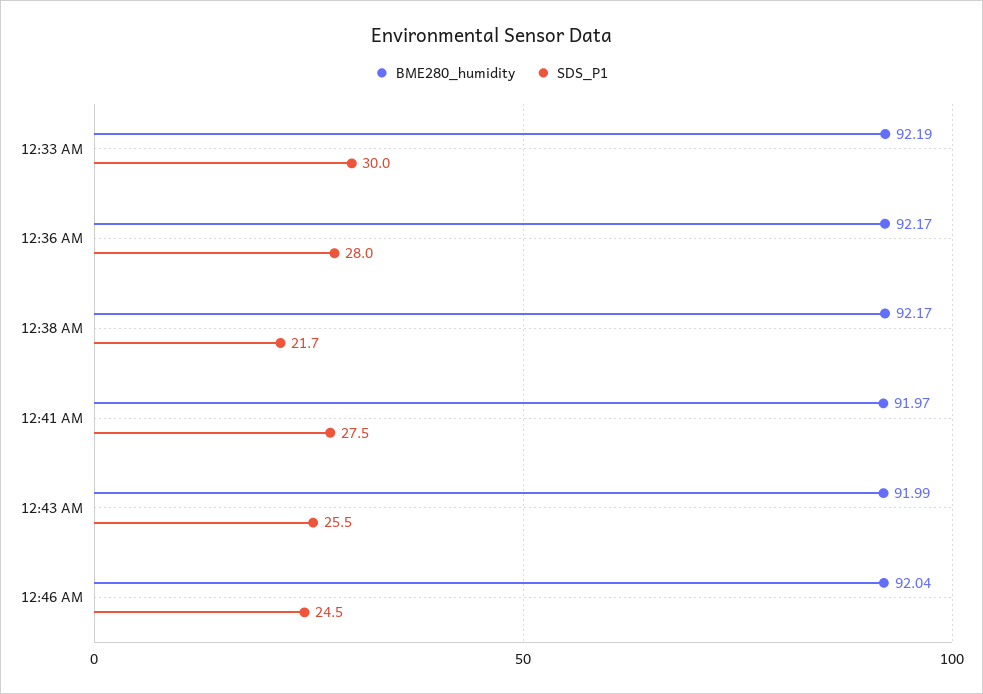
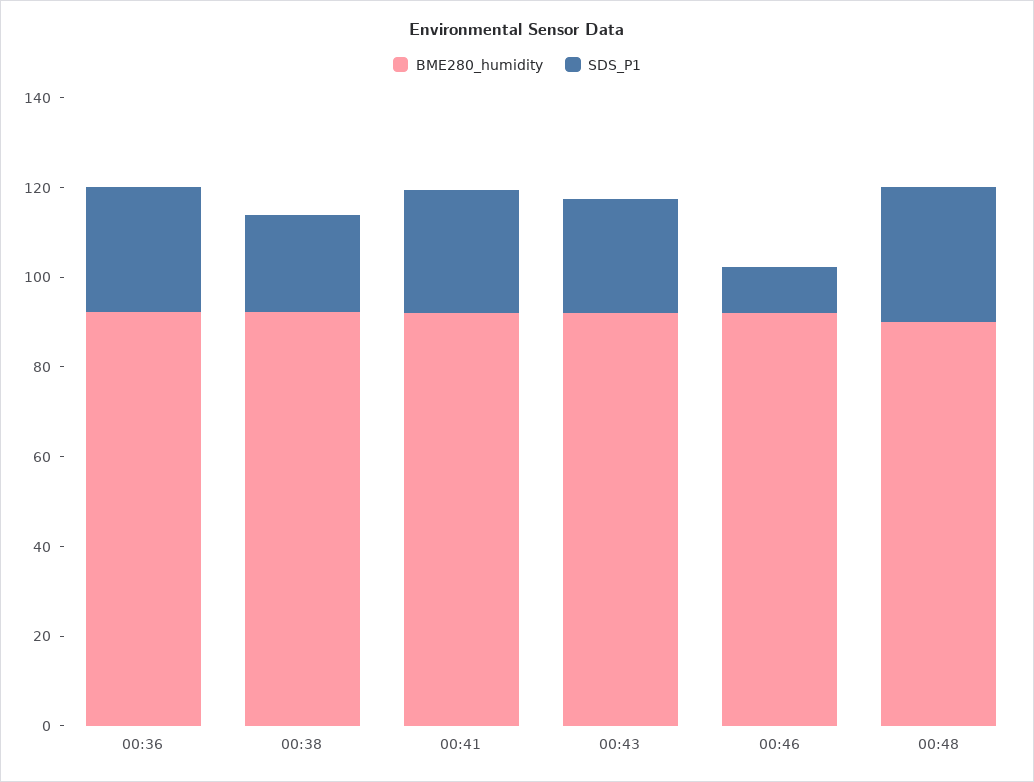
BME280_humidity, 12:33 AM: 92.19 -> none
SDS_P1, 12:33 AM: 30 -> none
SDS_P1, 12:46 AM: 24.5 -> 10
BME280_humidity, 00:48: none -> 90
SDS_P1, 00:48: none -> 30

